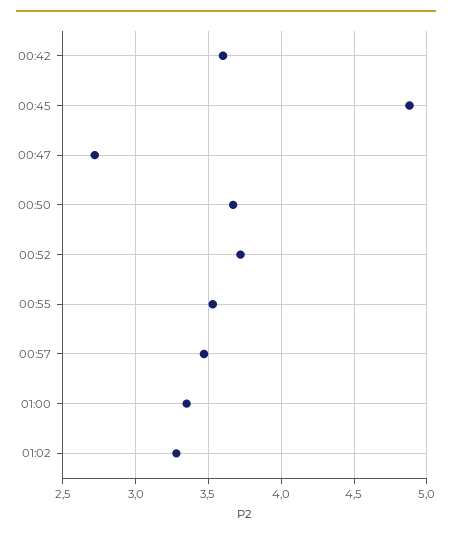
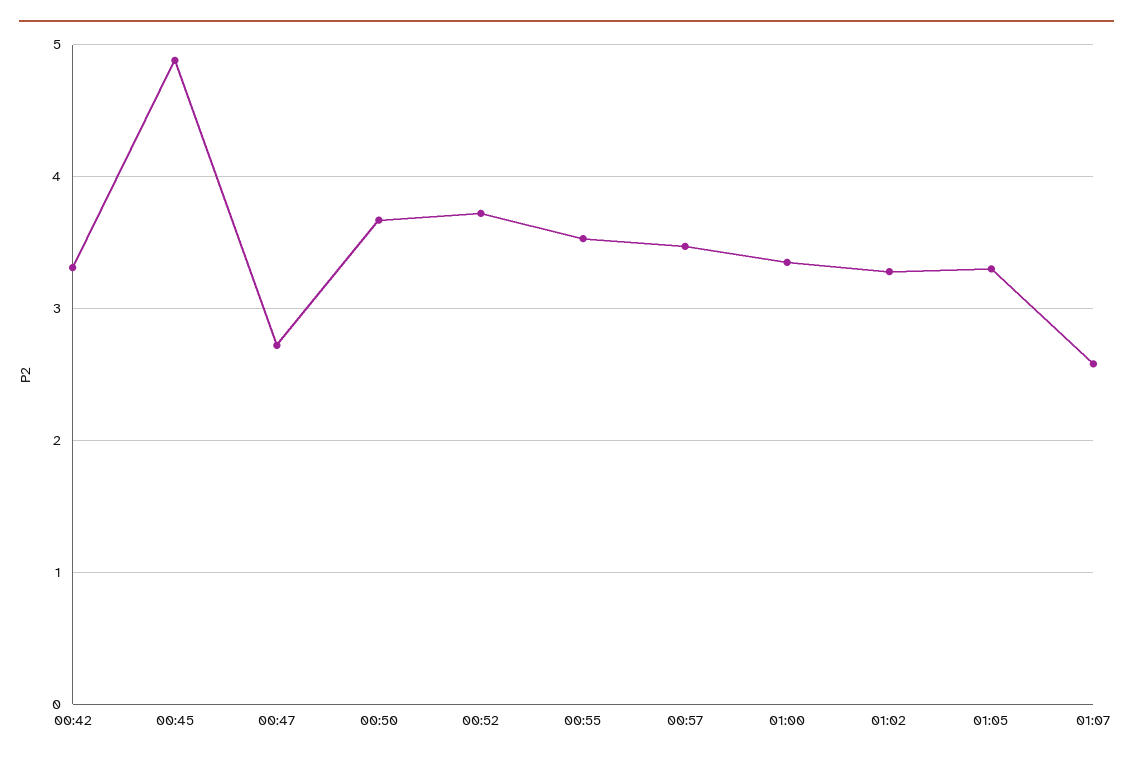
00:42: 3.6 -> 3.3
01:05: none -> 3.3
01:07: none -> 2.6

